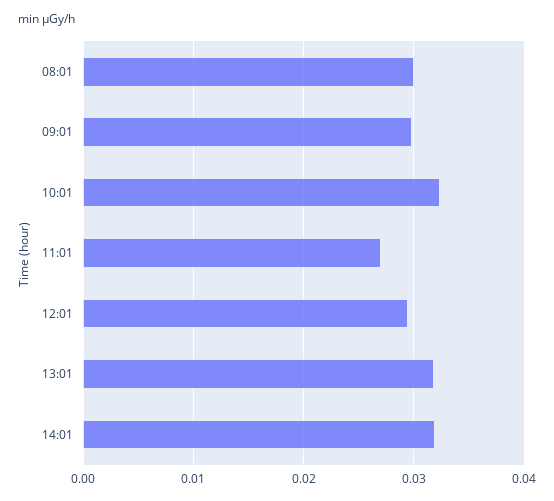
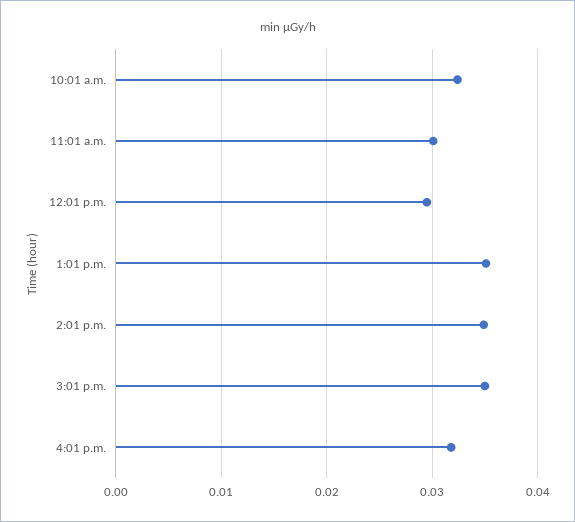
08:01: 0.03 -> none
09:01: 0.03 -> none
11:01: 0.027 -> 0.03
13:01: 0.032 -> 0.035
14:01: 0.032 -> 0.035
3:01 p.m.: none -> 0.035
4:01 p.m.: none -> 0.032

